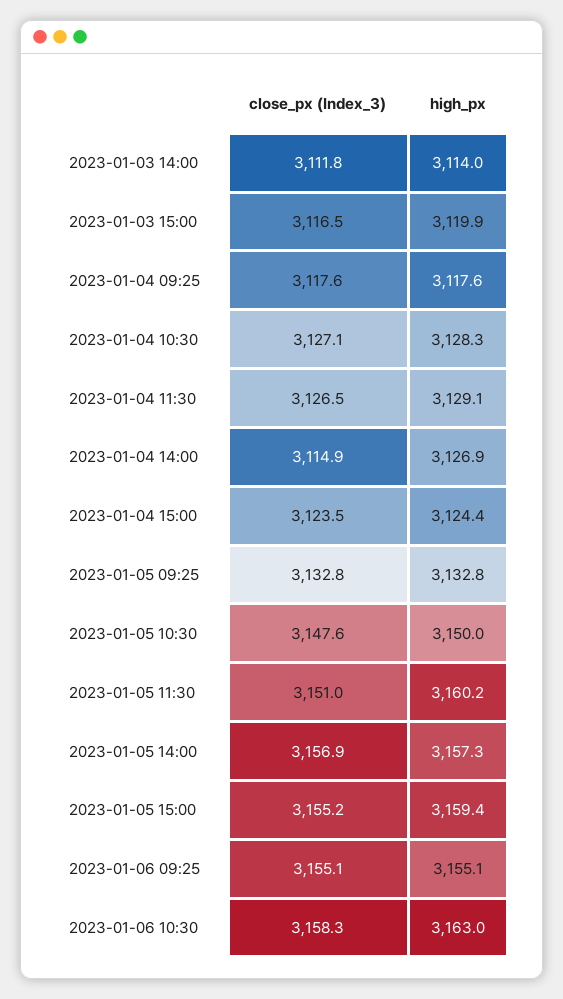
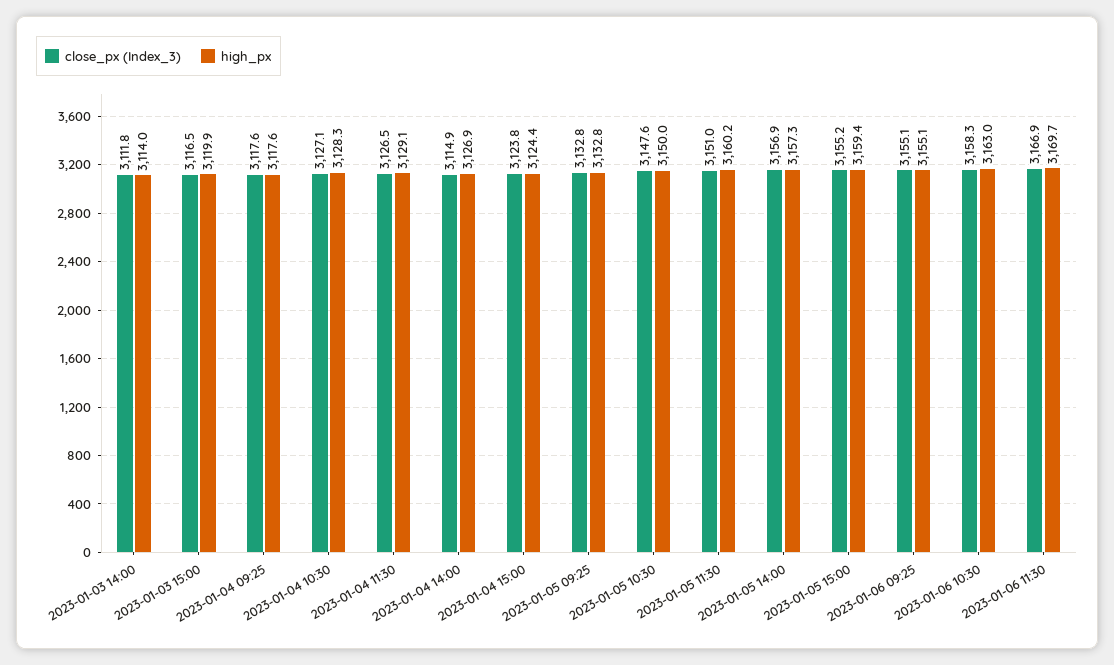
close_px (Index_3), 2023-01-04 15:00: 3123.5 -> 3123.8
close_px (Index_3), 2023-01-06 11:30: none -> 3166.9
high_px, 2023-01-06 11:30: none -> 3169.7

